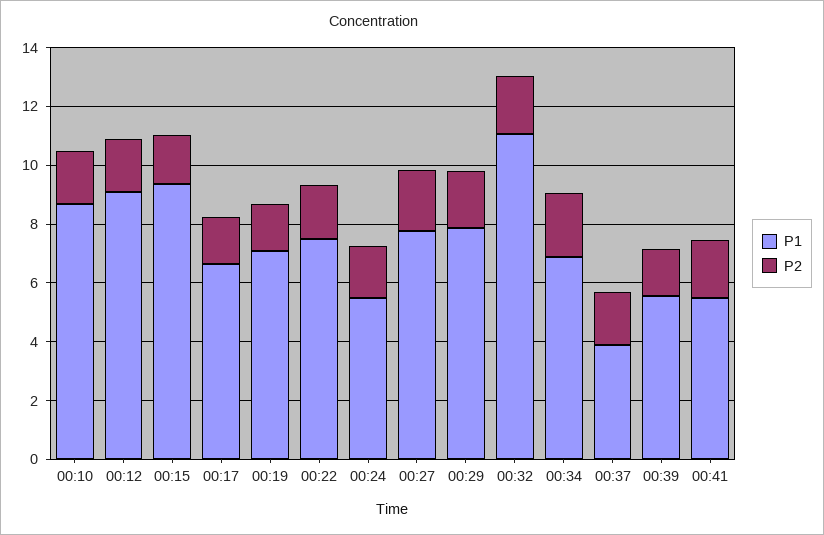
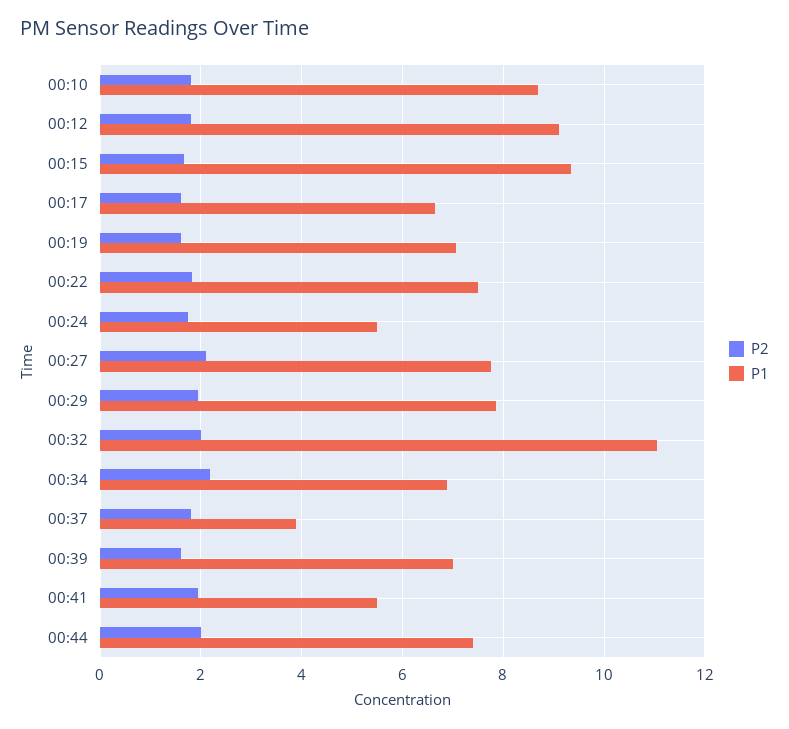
P1, 00:39: 5.5 -> 7
P2, 00:44: none -> 2
P1, 00:44: none -> 7.4

